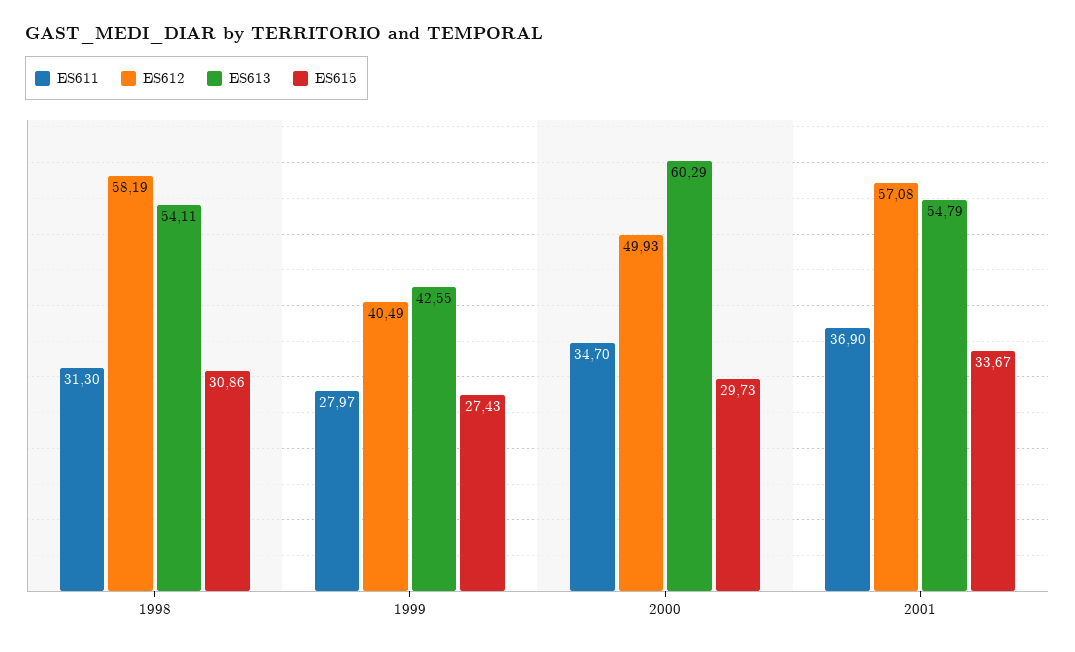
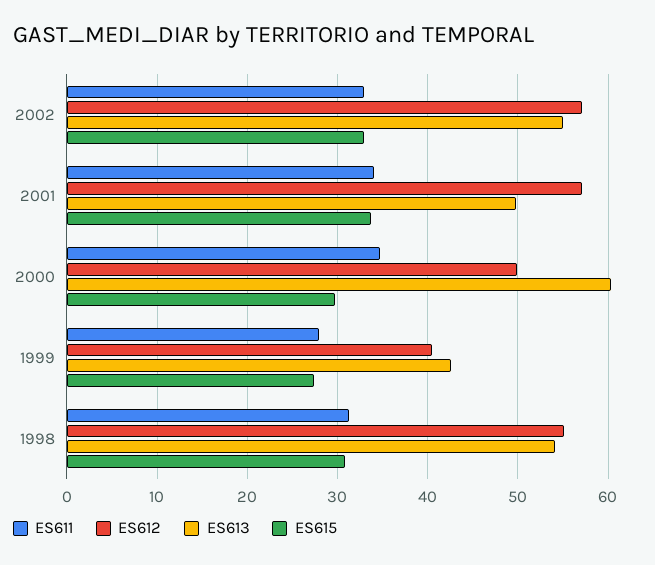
ES612, 1998: 58.19 -> 55
ES611, 2001: 36.9 -> 34
ES613, 2001: 54.79 -> 50
ES611, 2002: none -> 33
ES612, 2002: none -> 57
ES613, 2002: none -> 55
ES615, 2002: none -> 33

